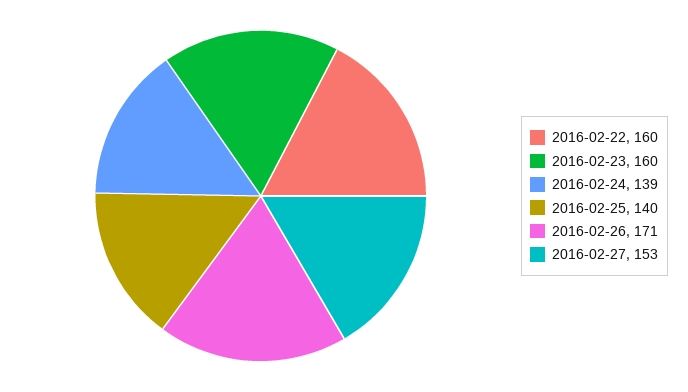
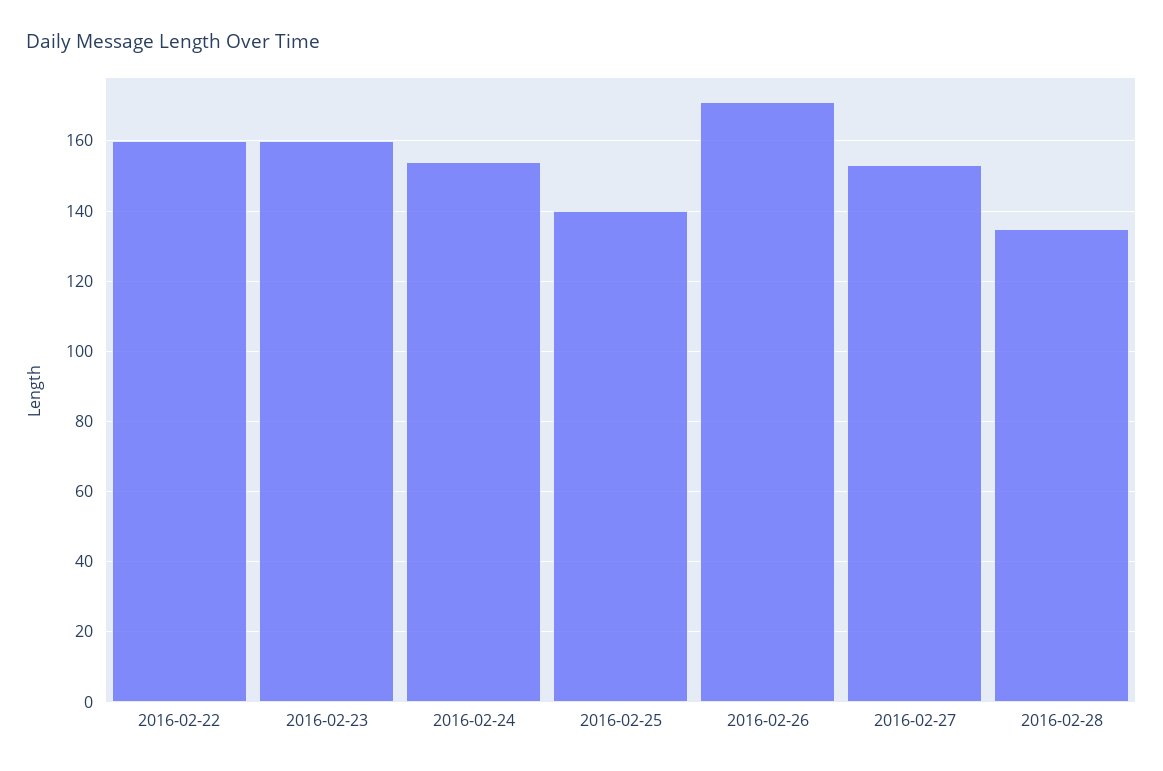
2016-02-24: 139 -> 155
2016-02-28: none -> 135

